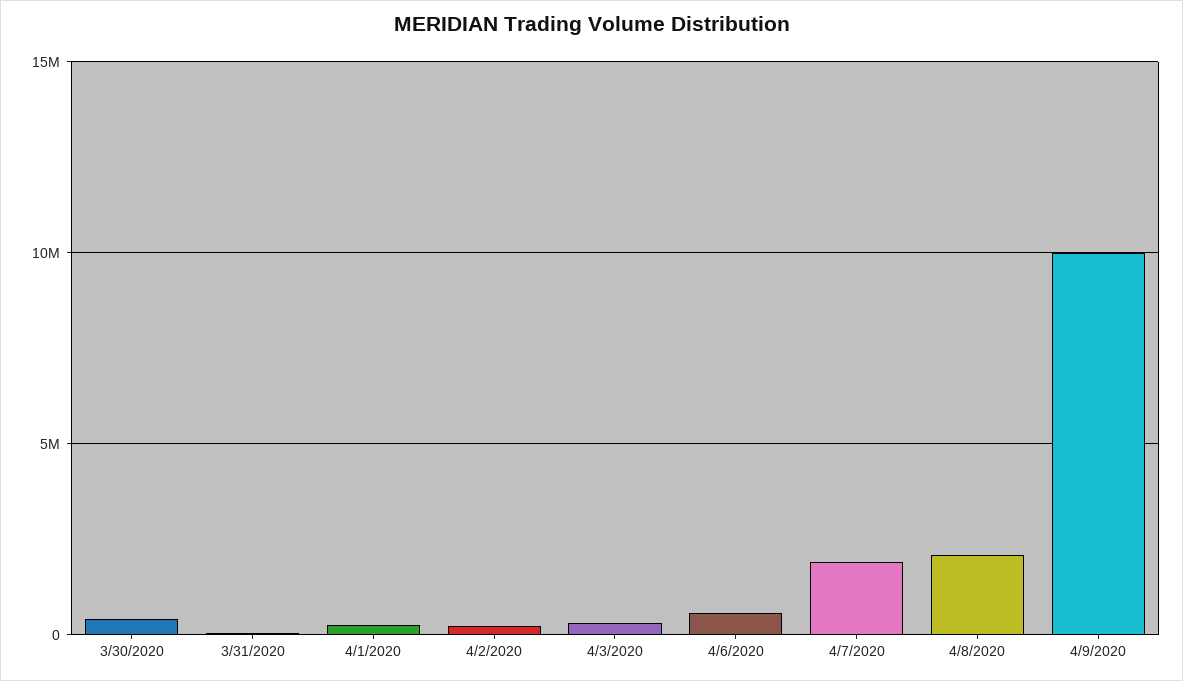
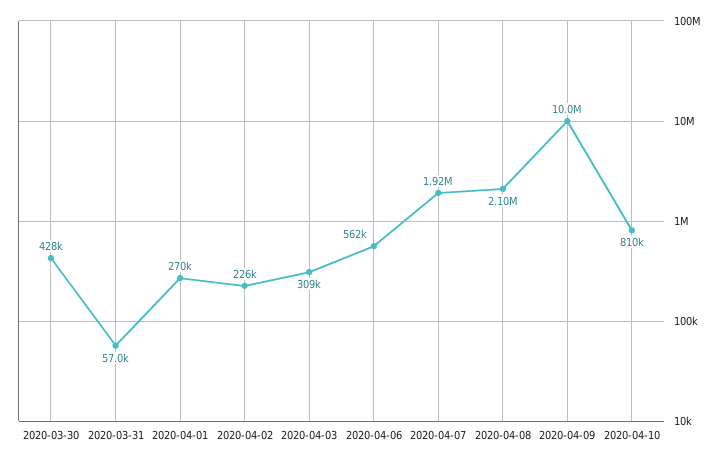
2020-04-10: none -> 810000

